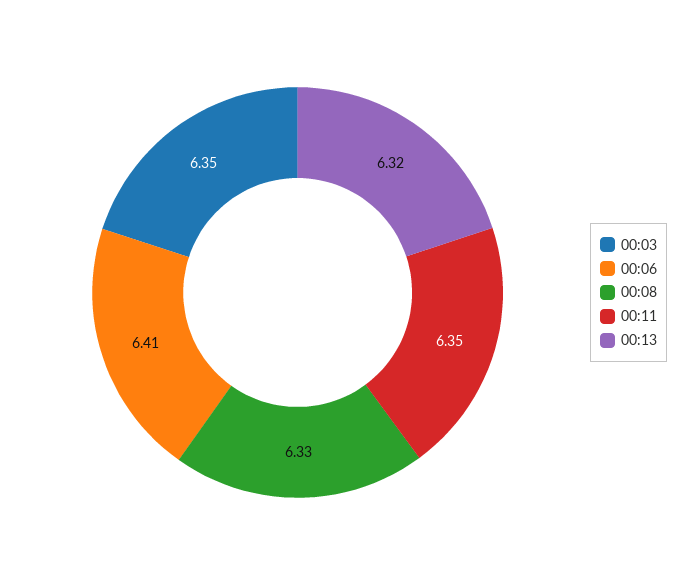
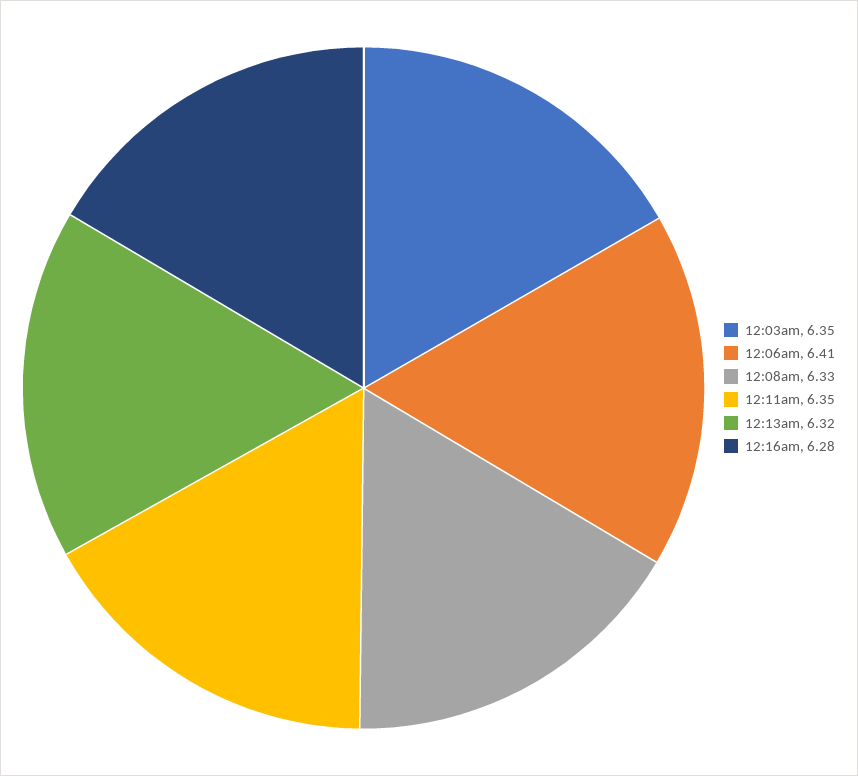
12:16am: none -> 6.28

